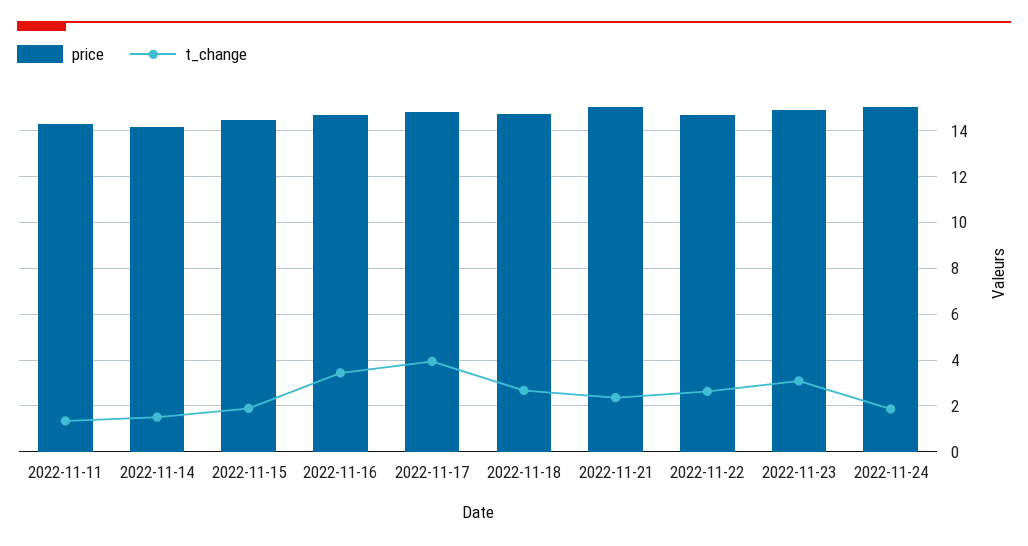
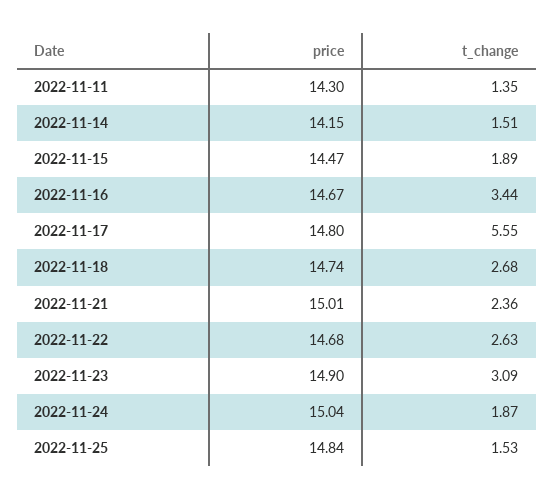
t_change, 2022-11-17: 4 -> 5.55
price, 2022-11-25: none -> 14.84
t_change, 2022-11-25: none -> 1.53

